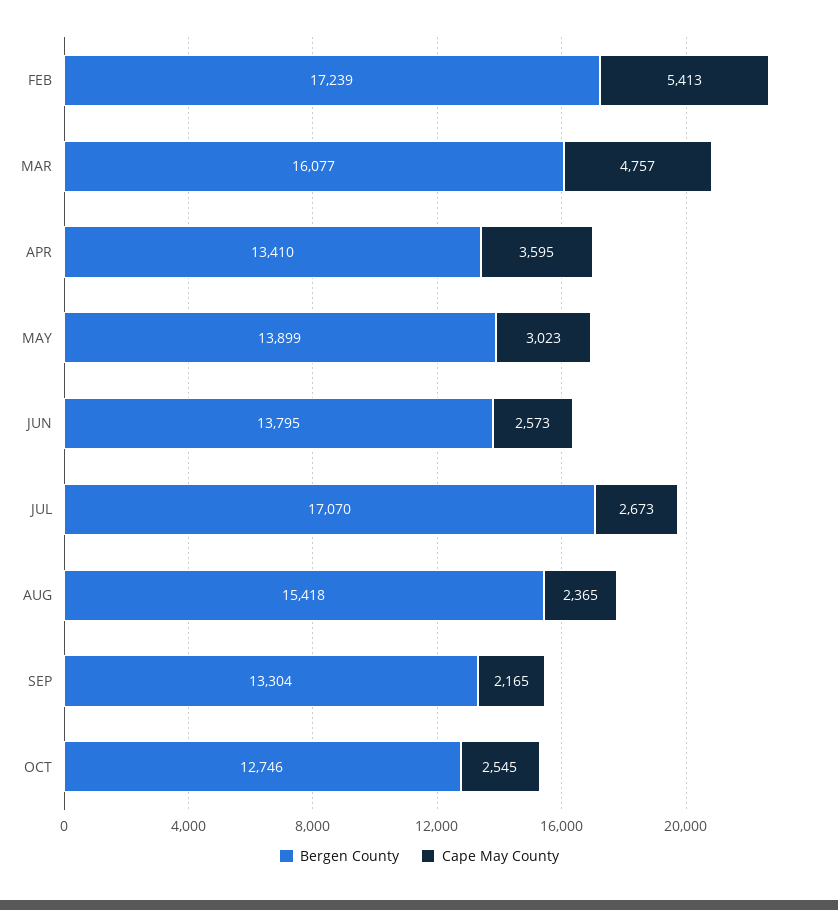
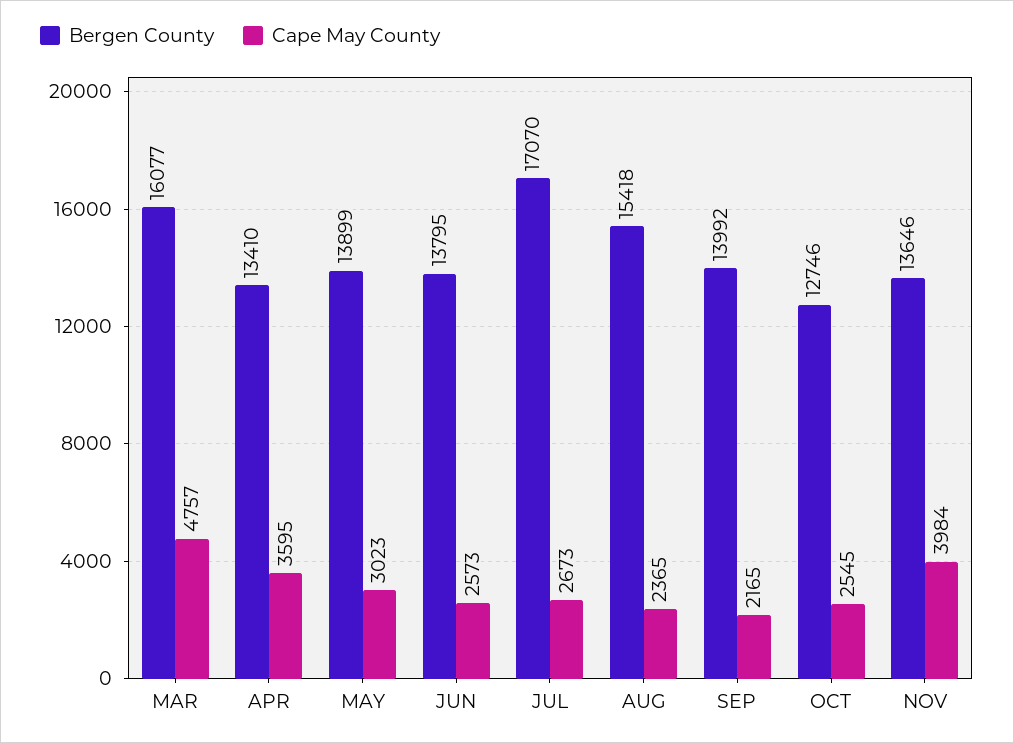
Bergen County, FEB: 17239 -> none
Cape May County, FEB: 5413 -> none
Bergen County, SEP: 13304 -> 13992
Bergen County, NOV: none -> 13646
Cape May County, NOV: none -> 3984

